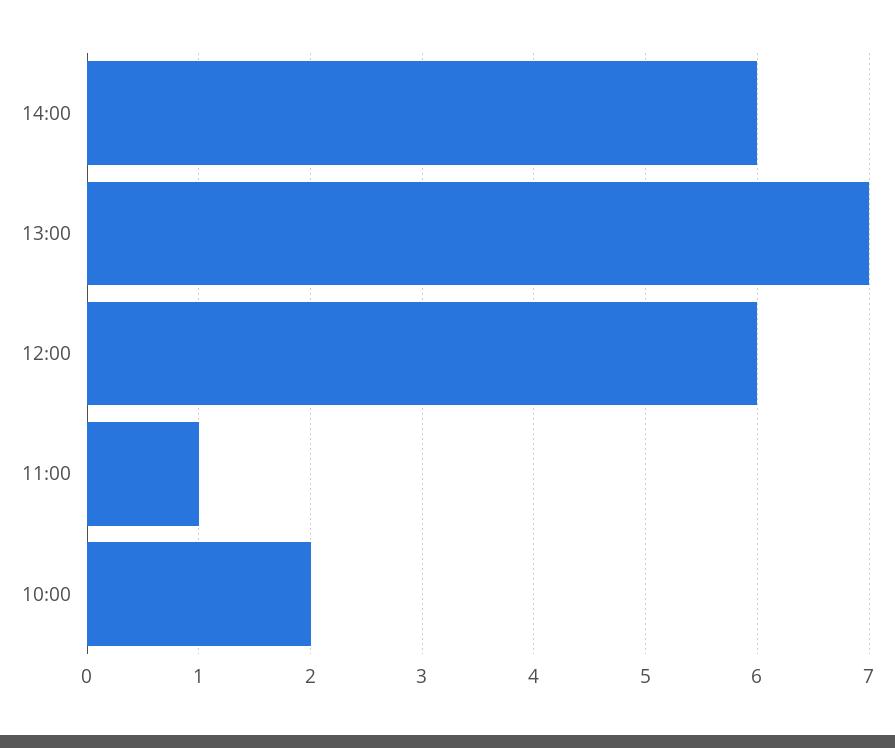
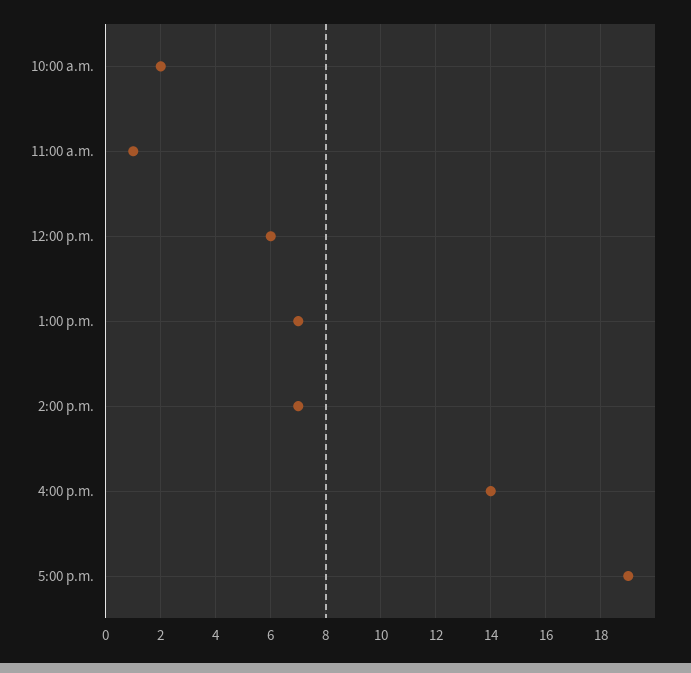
14:00: 6 -> 7
4:00 p.m.: none -> 14
5:00 p.m.: none -> 19

